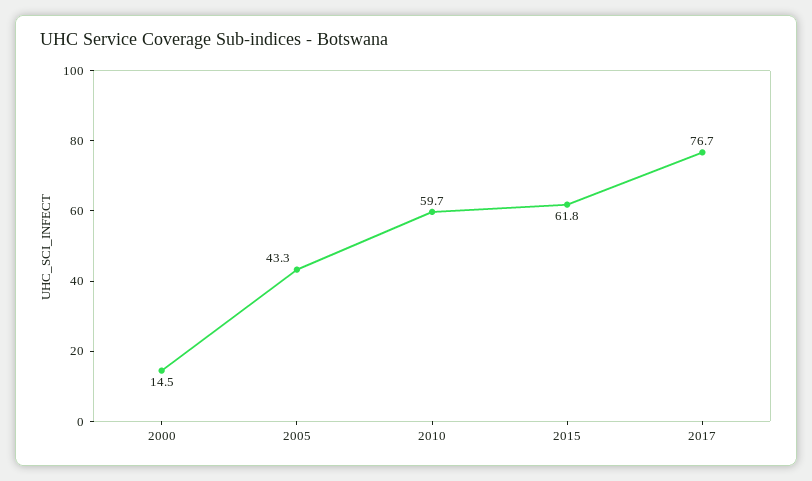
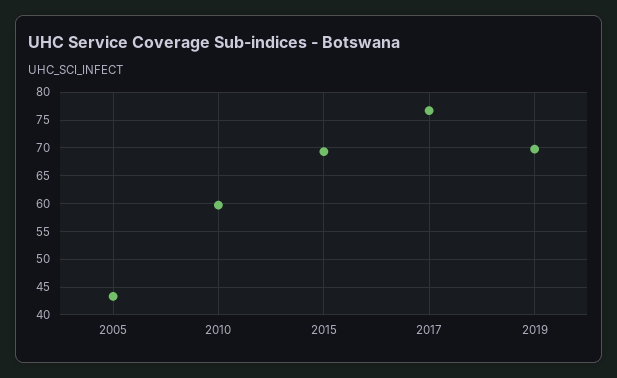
2000: 14.5 -> none
2015: 61.8 -> 70
2019: none -> 70

